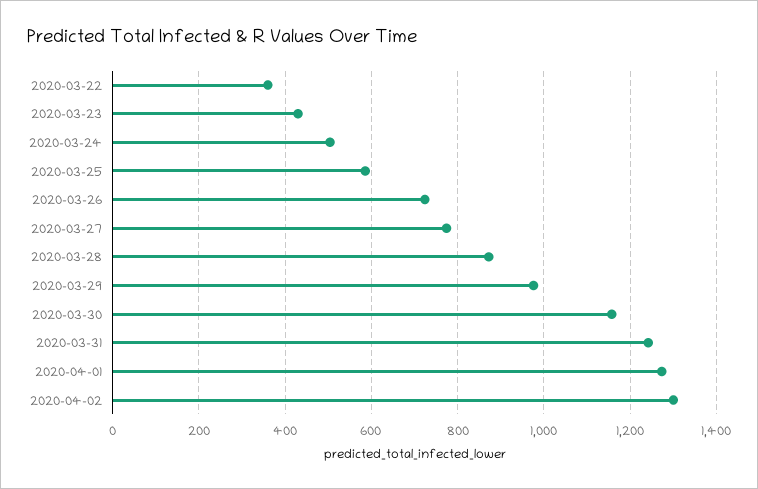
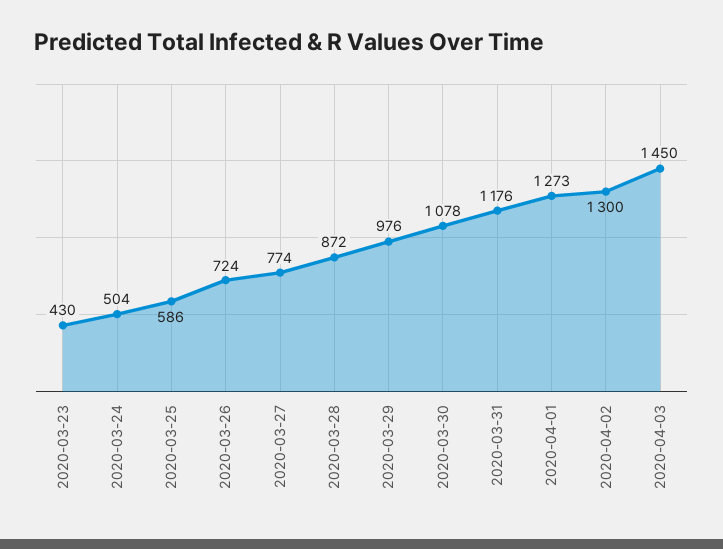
2020-03-22: 360 -> none
2020-03-30: 1160 -> 1078
2020-03-31: 1240 -> 1176
2020-04-03: none -> 1450

